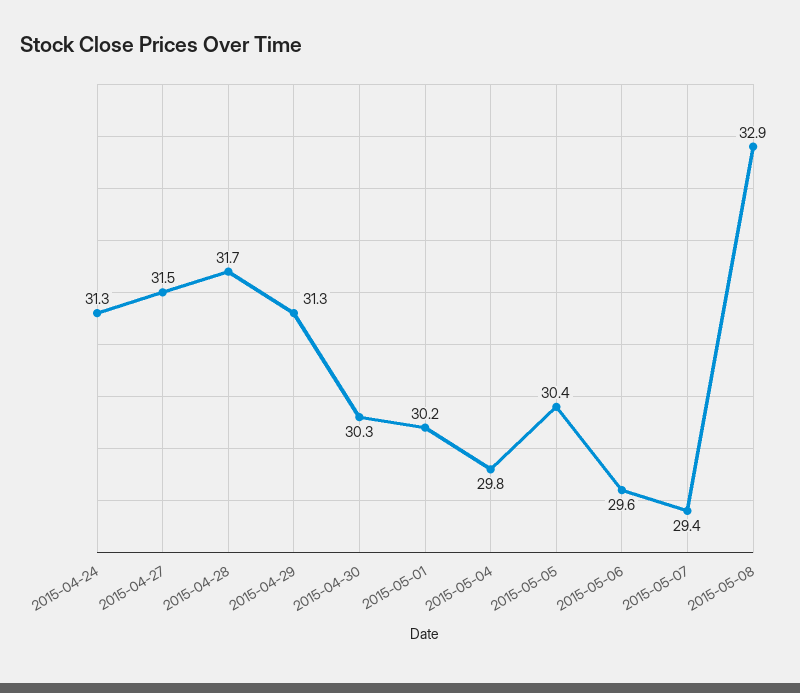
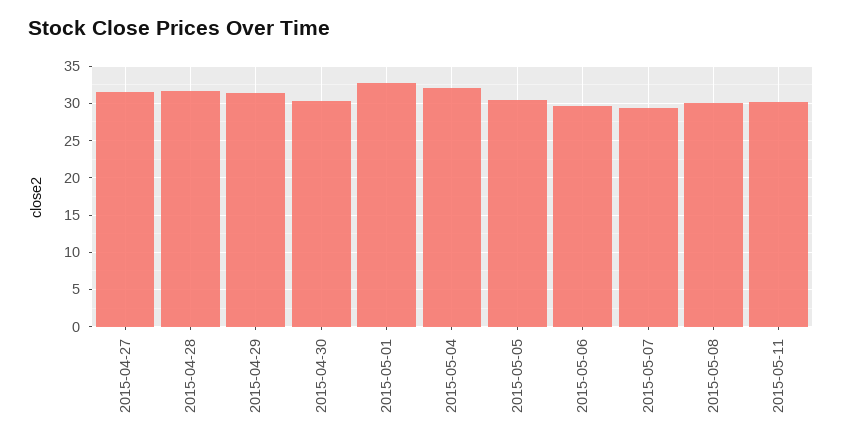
2015-04-24: 31.3 -> none
2015-05-01: 30.2 -> 33
2015-05-04: 29.8 -> 32
2015-05-08: 32.9 -> 30
2015-05-11: none -> 30

